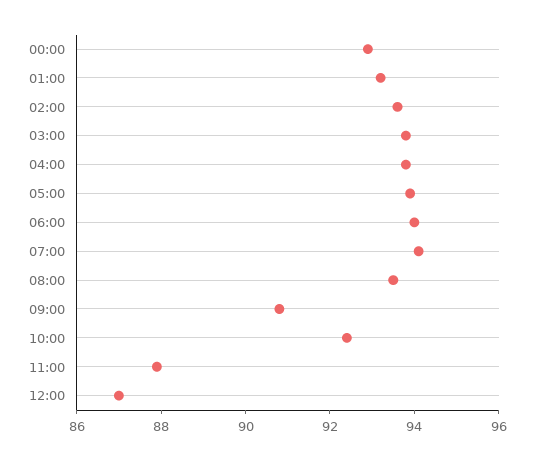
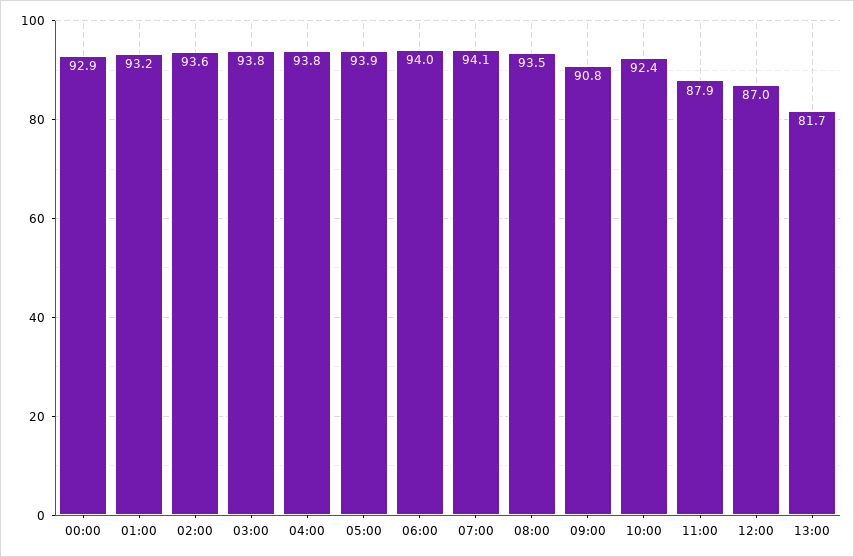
13:00: none -> 81.7

